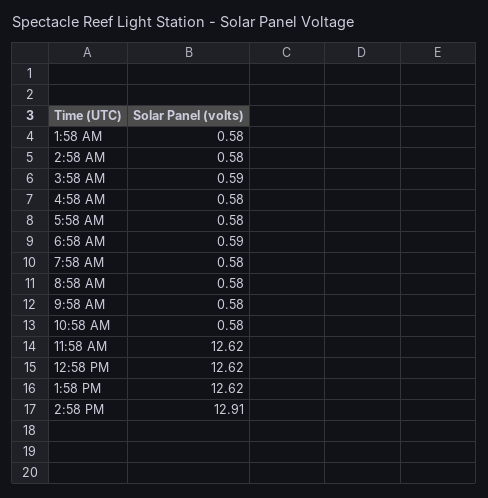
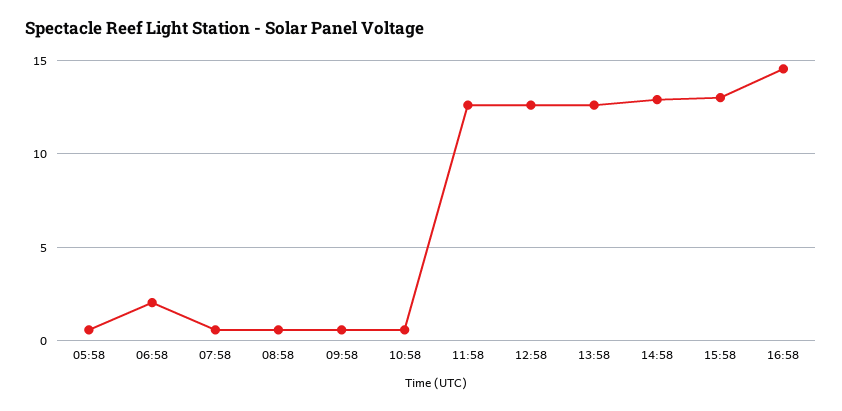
1:58 AM: 0.58 -> none
2:58 AM: 0.58 -> none
3:58 AM: 0.59 -> none
4:58 AM: 0.58 -> none
6:58 AM: 0.59 -> 2
15:58: none -> 13
16:58: none -> 14.5

